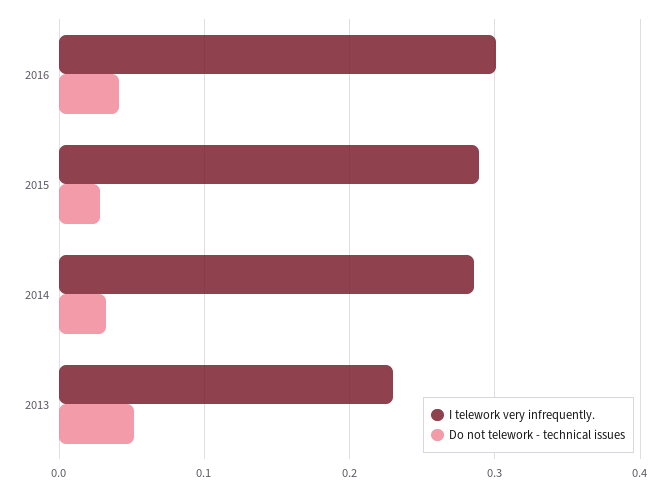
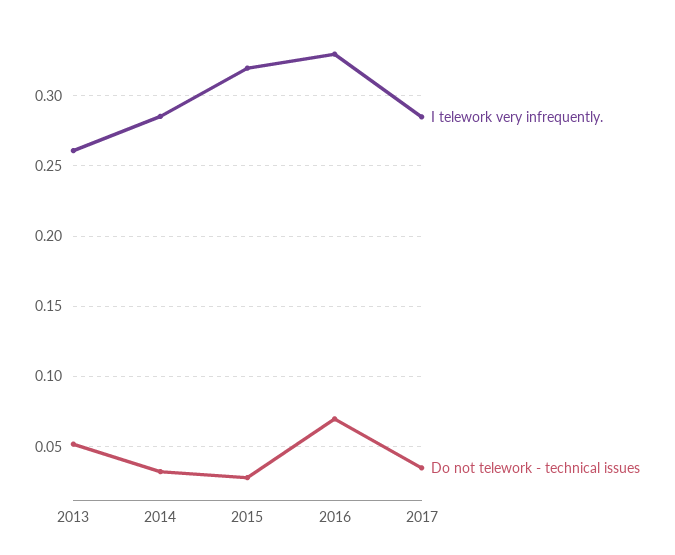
I telework very infrequently., 2016: 0.3 -> 0.33
Do not telework - technical issues, 2016: 0.04 -> 0.07
I telework very infrequently., 2015: 0.29 -> 0.32
I telework very infrequently., 2013: 0.23 -> 0.26
I telework very infrequently., 2017: none -> 0.285
Do not telework - technical issues, 2017: none -> 0.035

